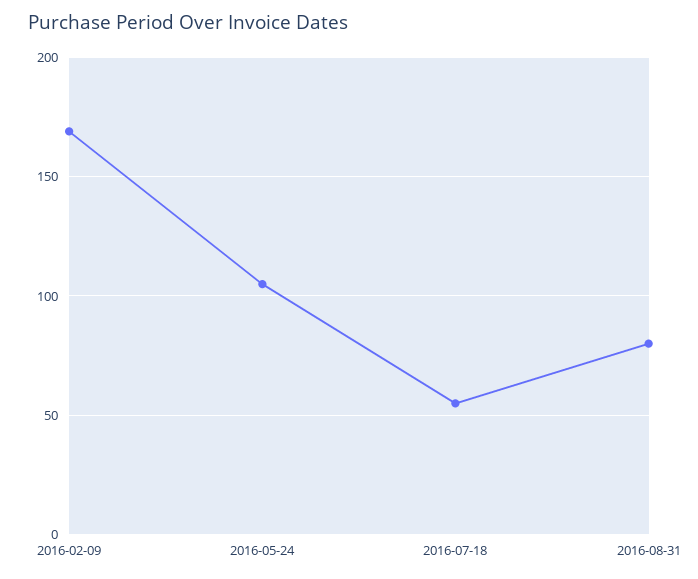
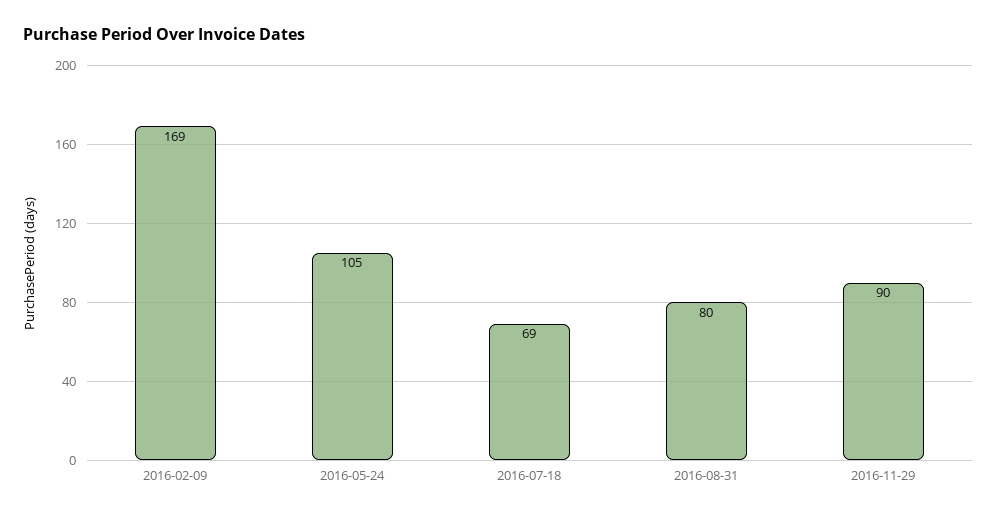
2016-07-18: 55 -> 69
2016-11-29: none -> 90

